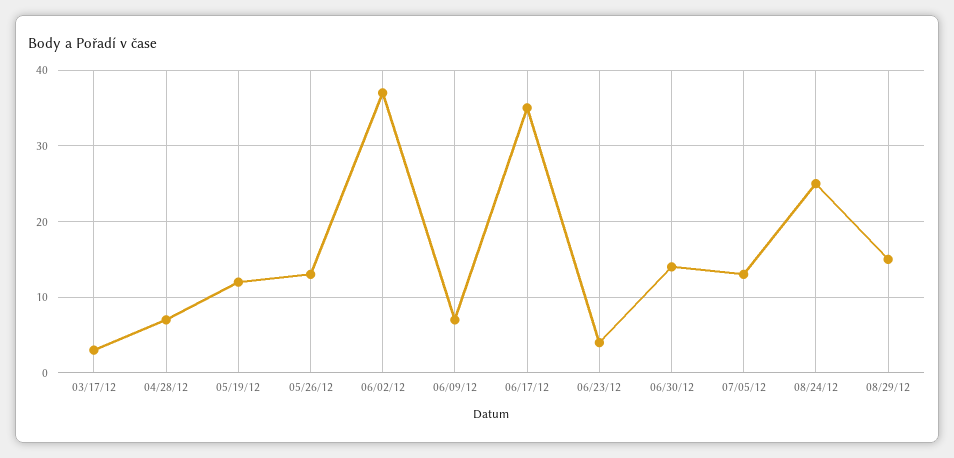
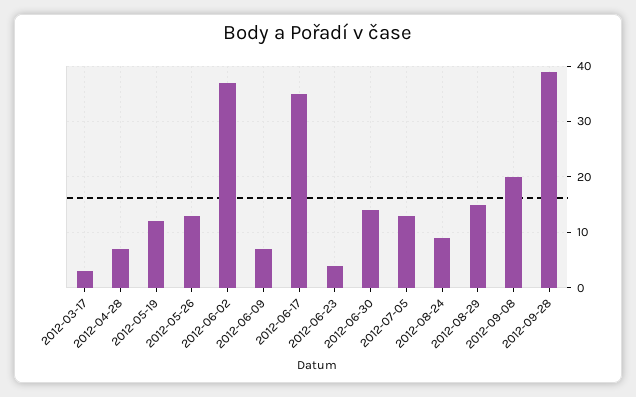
08/24/12: 25 -> 10
2012-09-08: none -> 20
2012-09-28: none -> 40

